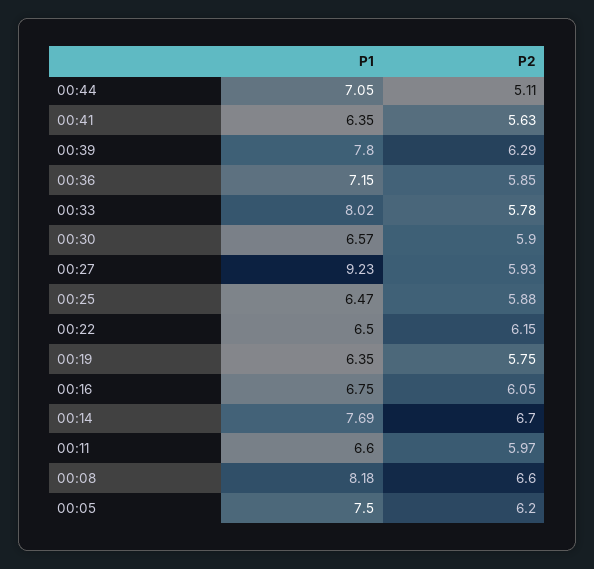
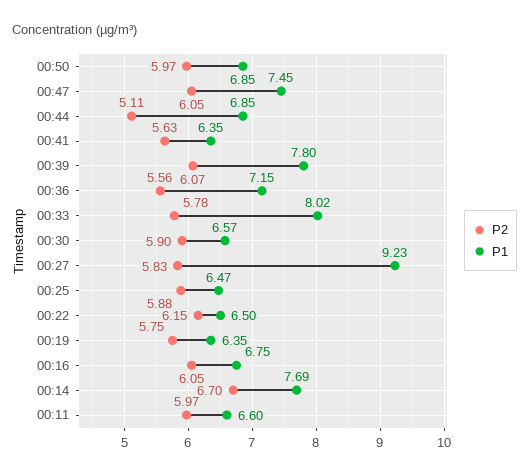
P1, 00:44: 7.05 -> 6.85
P2, 00:39: 6.29 -> 6.07
P2, 00:36: 5.85 -> 5.56
P2, 00:27: 5.93 -> 5.83
P1, 00:08: 8.18 -> none
P2, 00:08: 6.6 -> none
P1, 00:05: 7.5 -> none
P2, 00:05: 6.2 -> none
P2, 00:50: none -> 5.97
P1, 00:50: none -> 6.85
P2, 00:47: none -> 6.05
P1, 00:47: none -> 7.45

